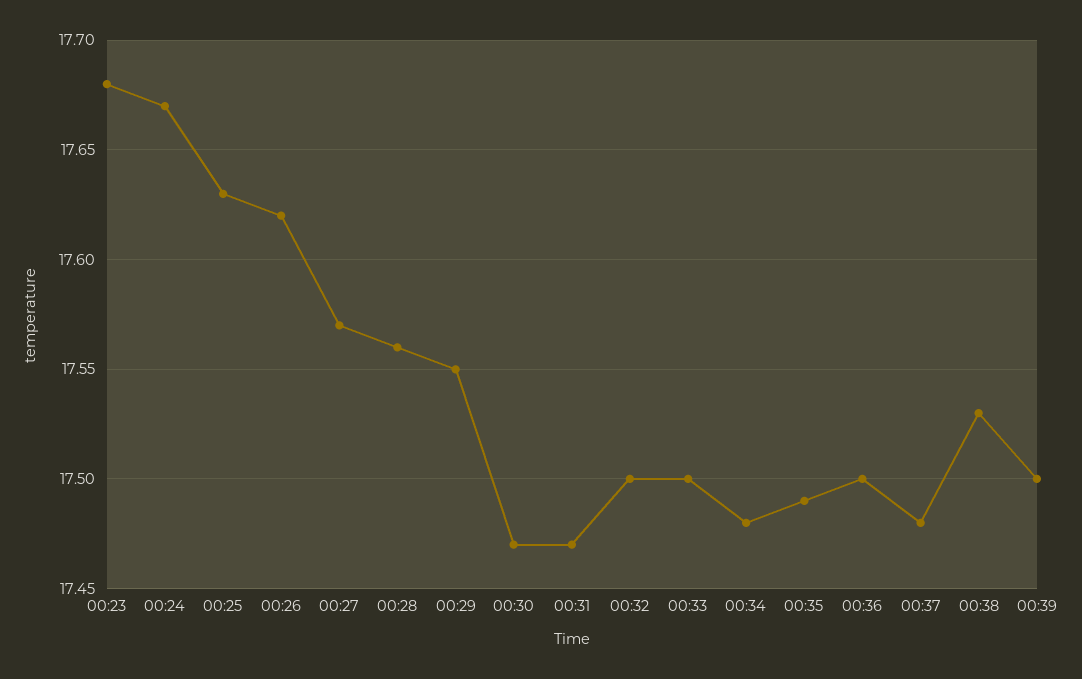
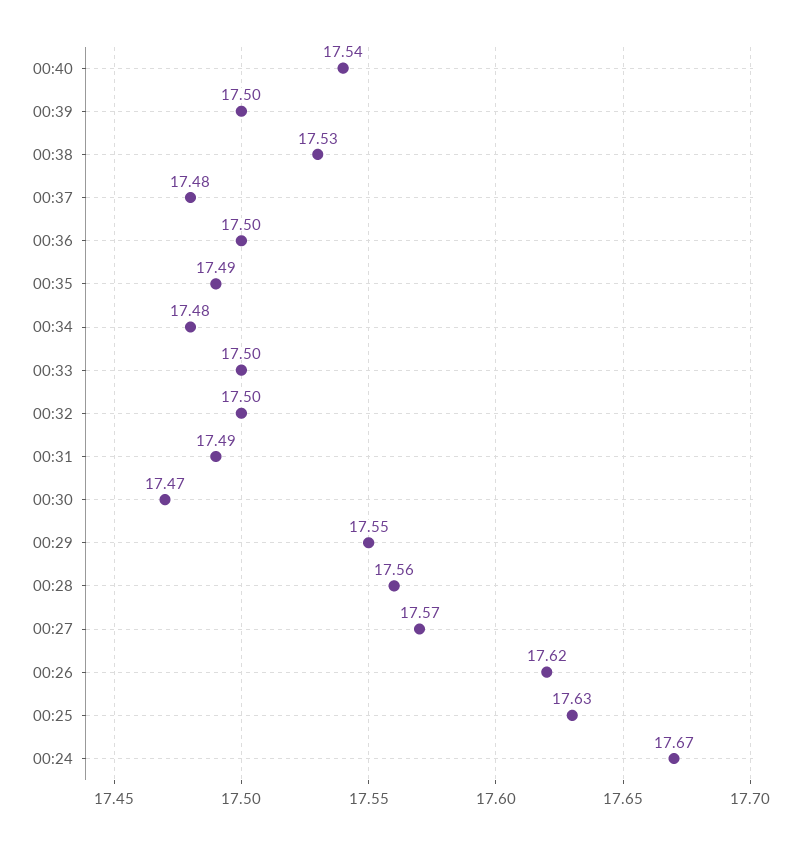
00:23: 17.68 -> none
00:31: 17.47 -> 17.49
00:40: none -> 17.54

